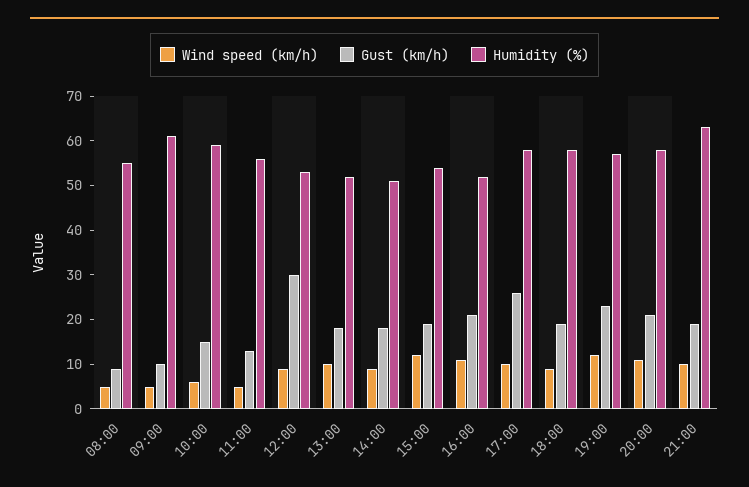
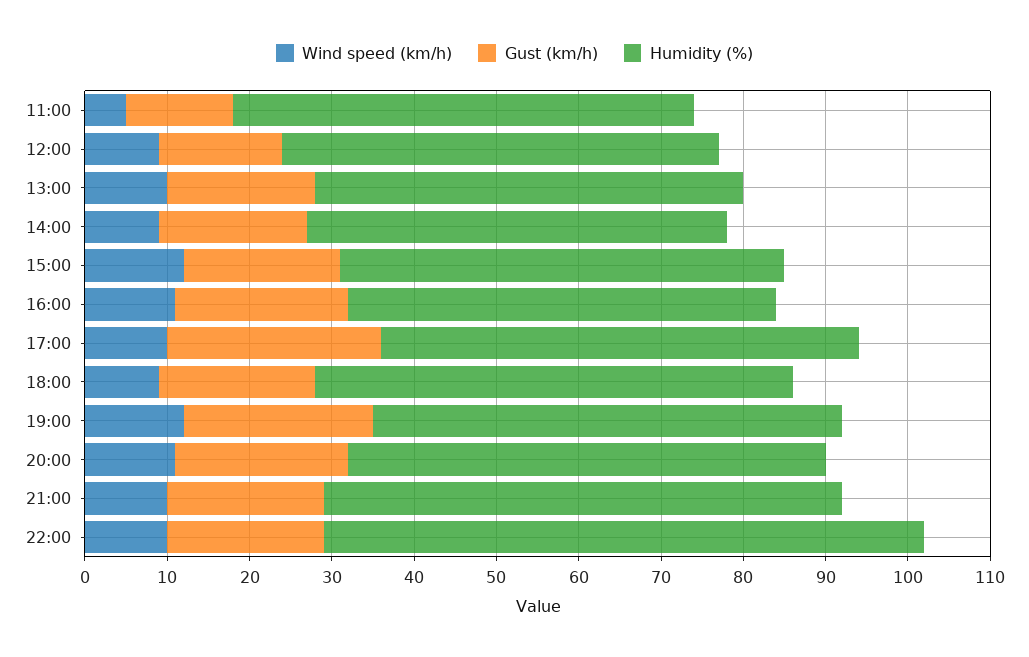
Wind speed (km/h), 08:00: 5 -> none
Gust (km/h), 08:00: 10 -> none
Humidity (%), 08:00: 55 -> none
Wind speed (km/h), 09:00: 5 -> none
Gust (km/h), 09:00: 10 -> none
Humidity (%), 09:00: 60 -> none
Wind speed (km/h), 10:00: 5 -> none
Gust (km/h), 10:00: 15 -> none
Humidity (%), 10:00: 60 -> none
Gust (km/h), 12:00: 30 -> 15
Wind speed (km/h), 22:00: none -> 10
Gust (km/h), 22:00: none -> 19
Humidity (%), 22:00: none -> 73

